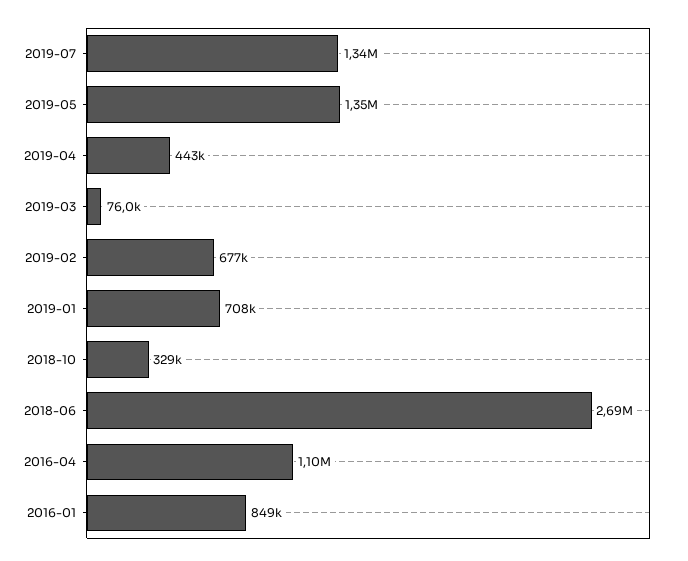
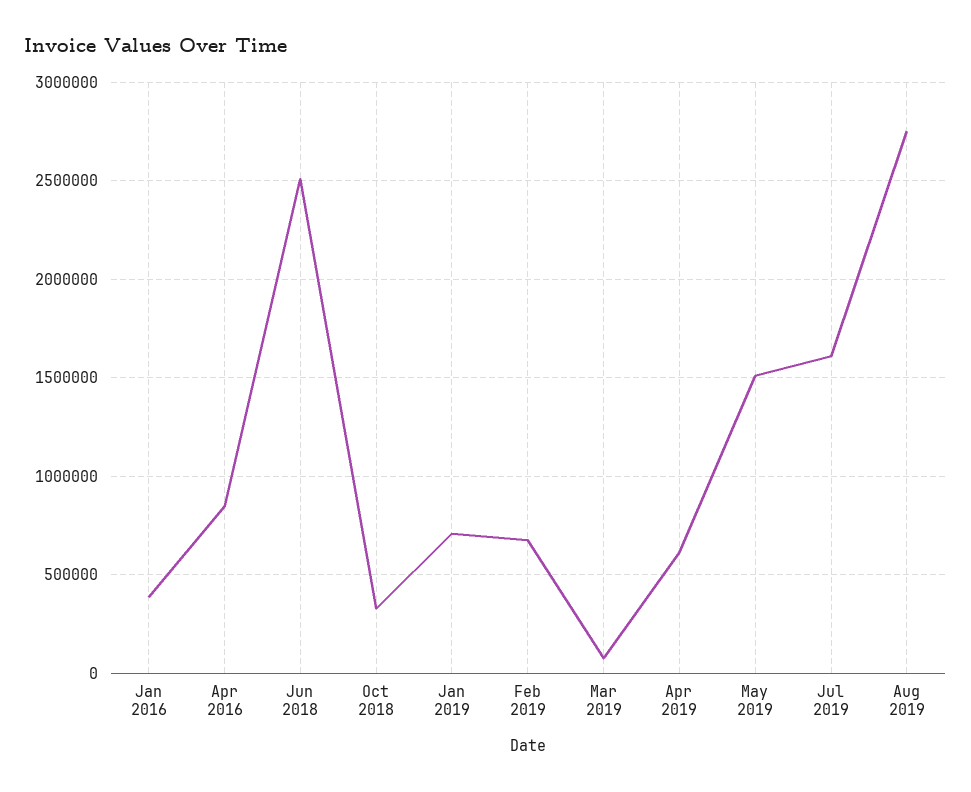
2019-07: 1340000 -> 1600000
2019-05: 1350000 -> 1500000
2019-04: 443000 -> 600000
2018-06: 2690000 -> 2500000
2016-04: 1100000 -> 850000
2016-01: 849000 -> 400000
Aug 2019: none -> 2750000

